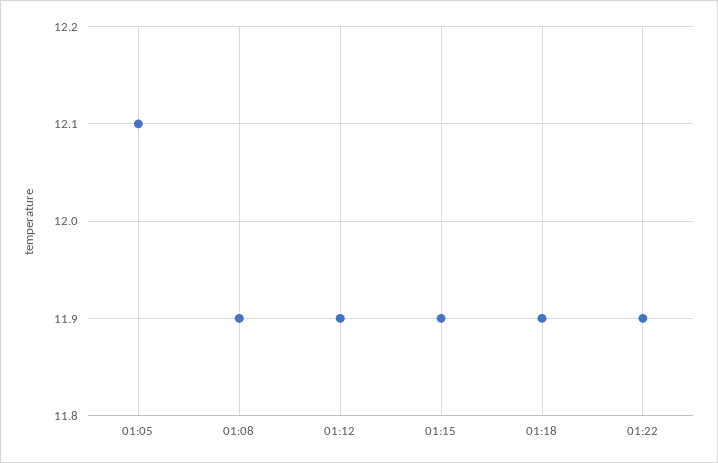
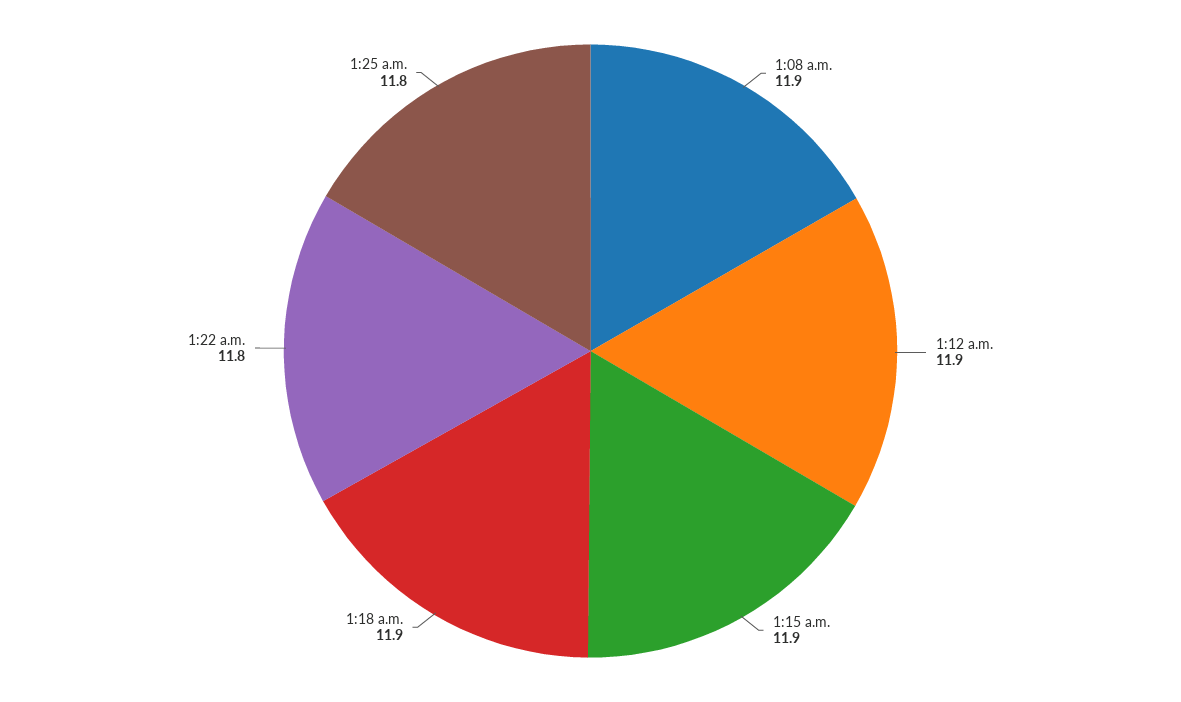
01:05: 12.1 -> none
01:22: 11.9 -> 11.8
1:25 a.m.: none -> 11.8

